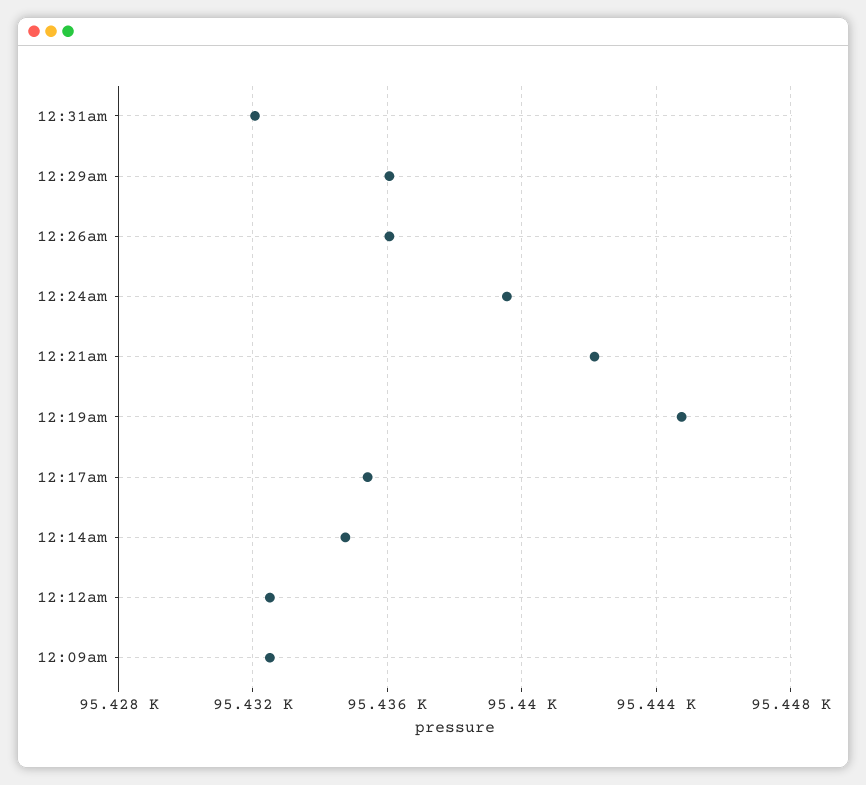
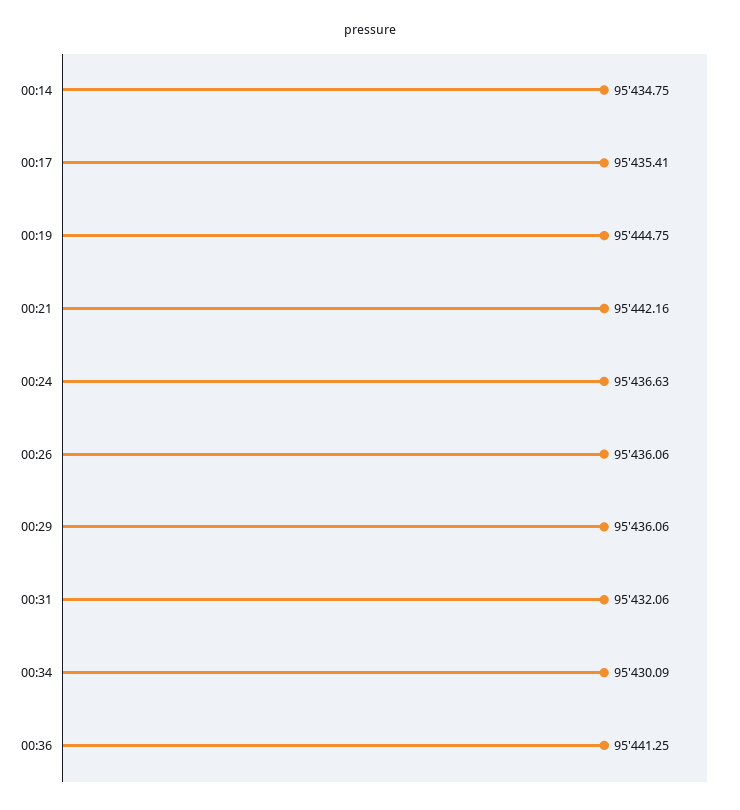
12:24am: 95439.5 -> 95436.63
12:12am: 95432.5 -> none
12:09am: 95432.5 -> none
00:34: none -> 95430.09
00:36: none -> 95441.25

